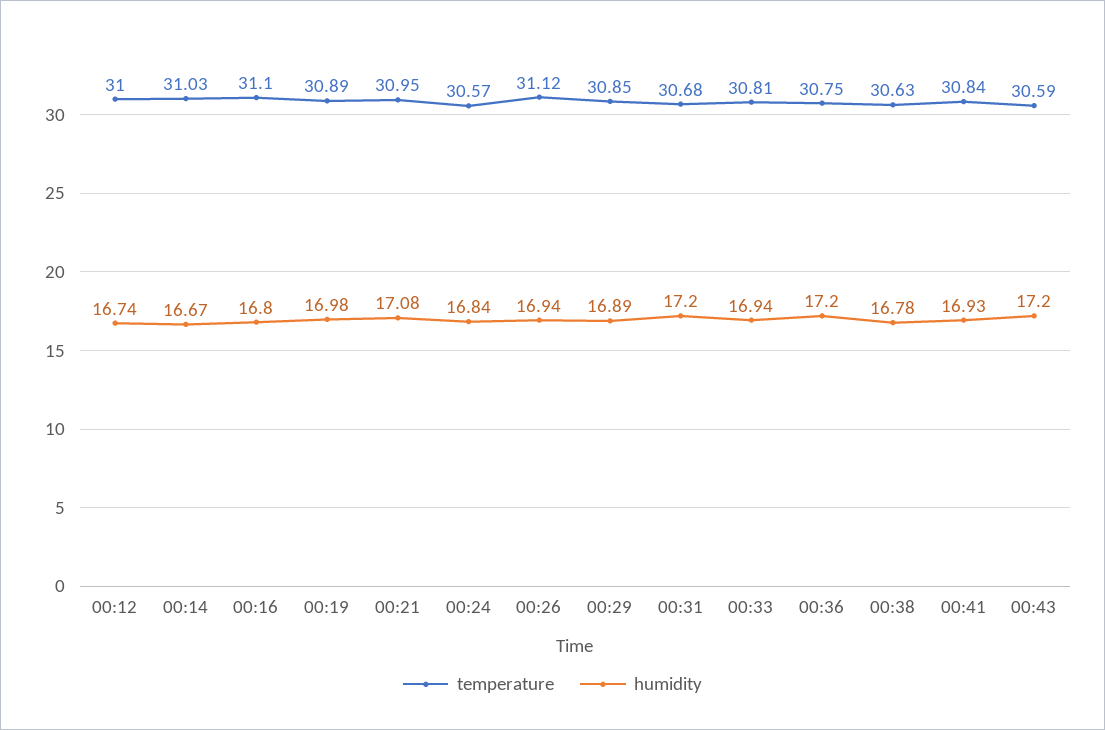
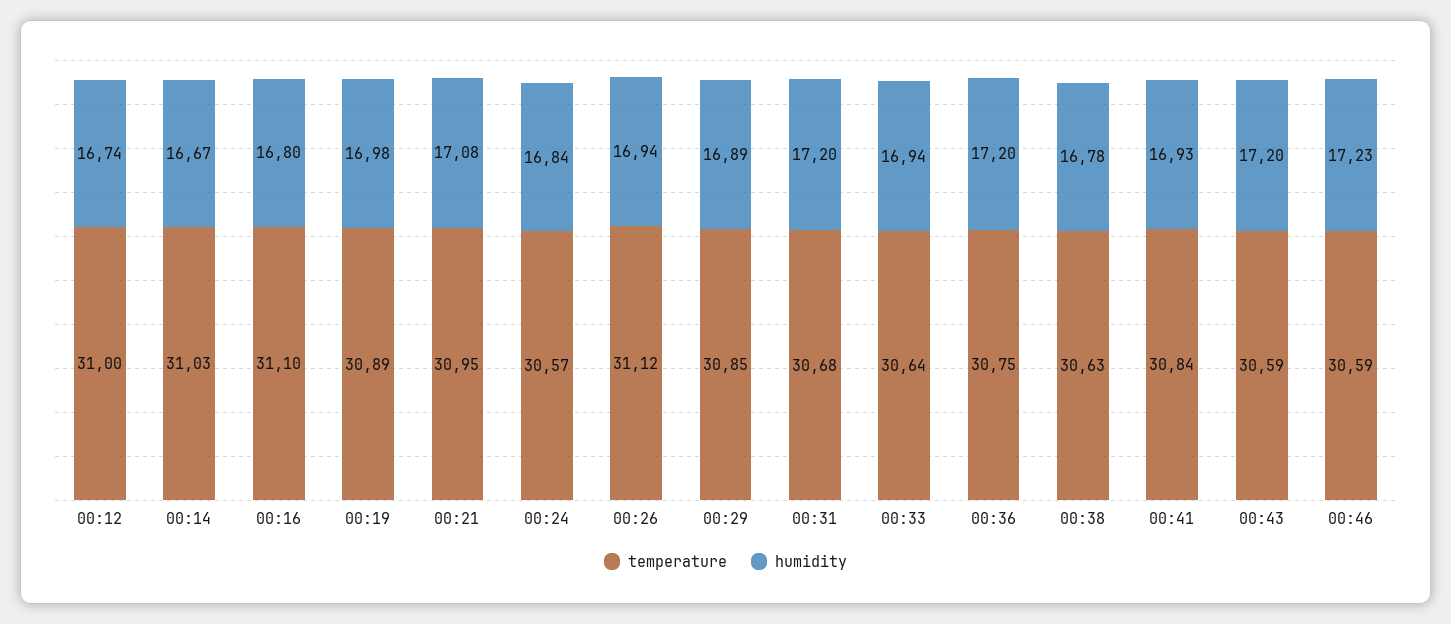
temperature, 00:33: 30.81 -> 30.64
temperature, 00:46: none -> 30.59
humidity, 00:46: none -> 17.23

